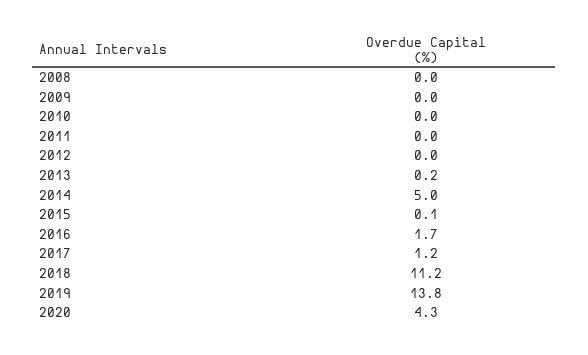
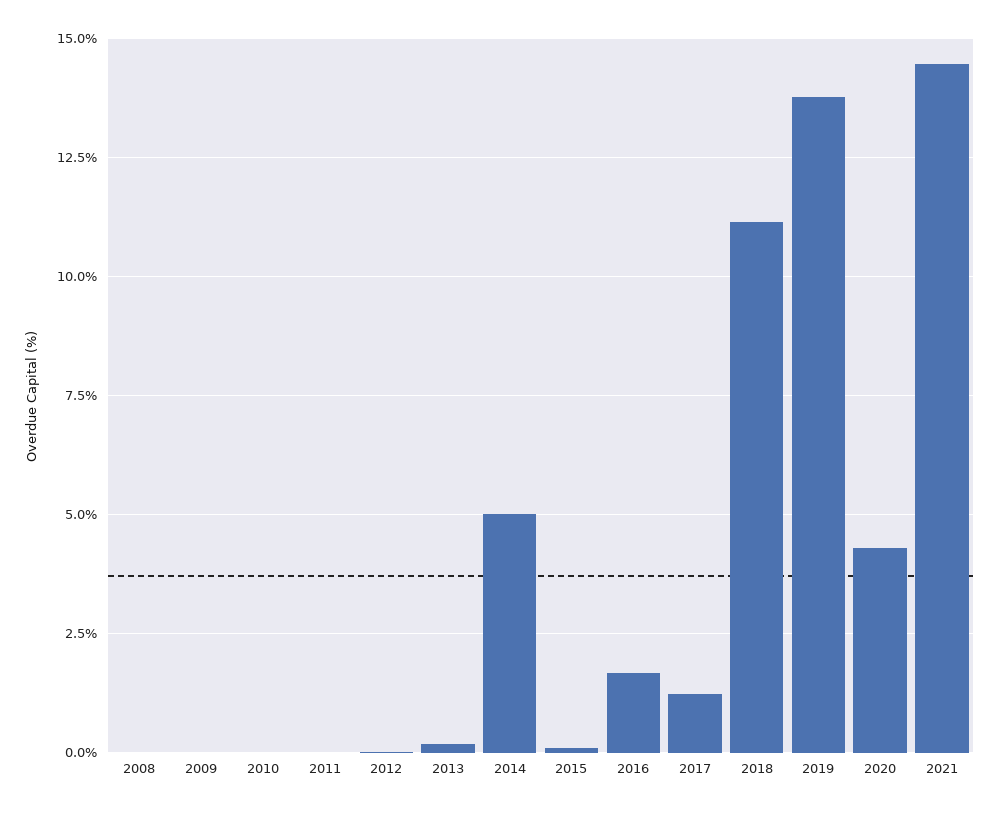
2021: none -> 14.5

